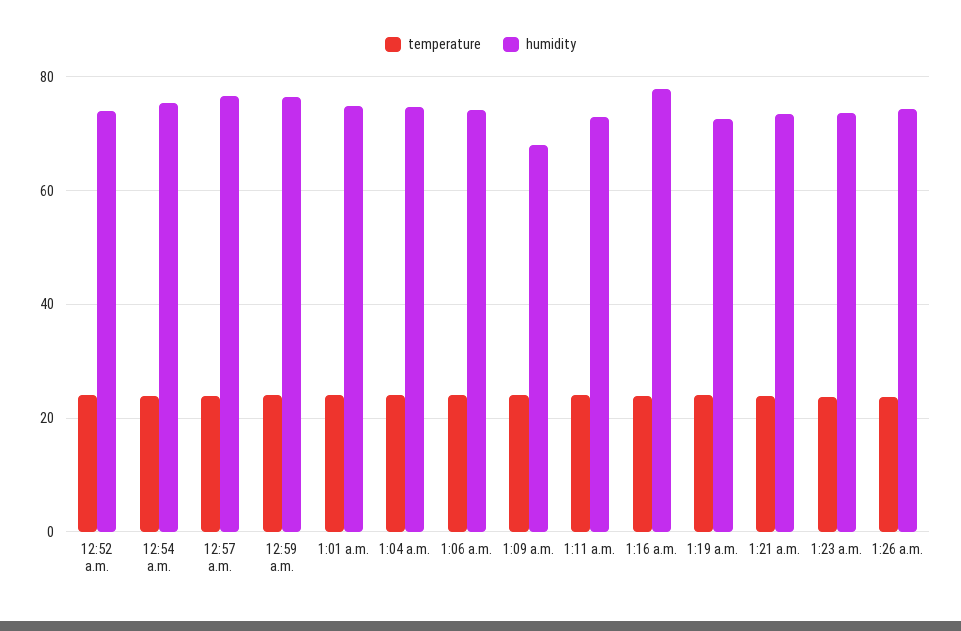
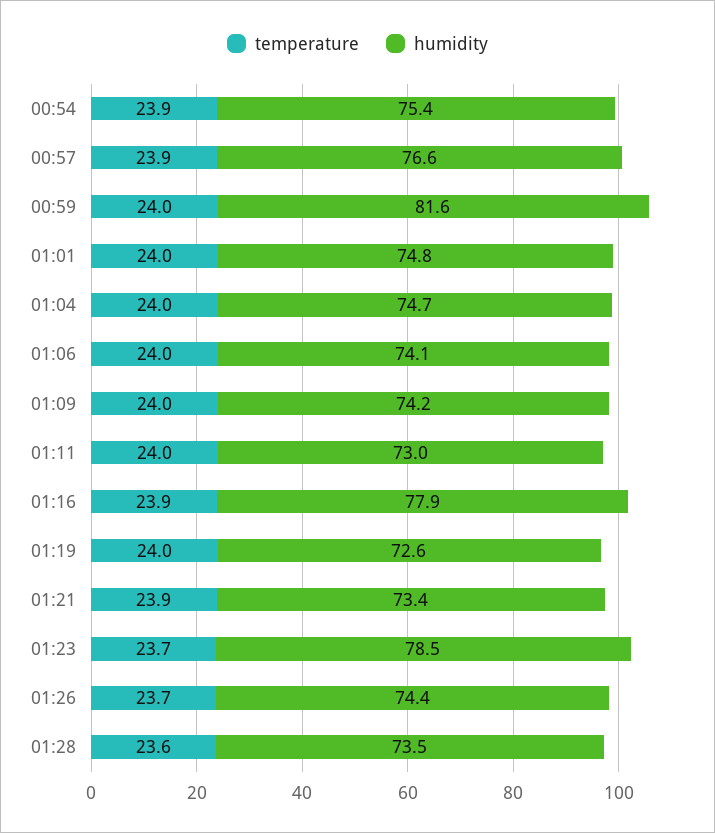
temperature, 12:52 a.m.: 24 -> none
humidity, 12:52 a.m.: 74 -> none
humidity, 12:59 a.m.: 76 -> 81.6
humidity, 1:09 a.m.: 68 -> 74.2
humidity, 1:23 a.m.: 74 -> 78.5
temperature, 01:28: none -> 23.6
humidity, 01:28: none -> 73.5

